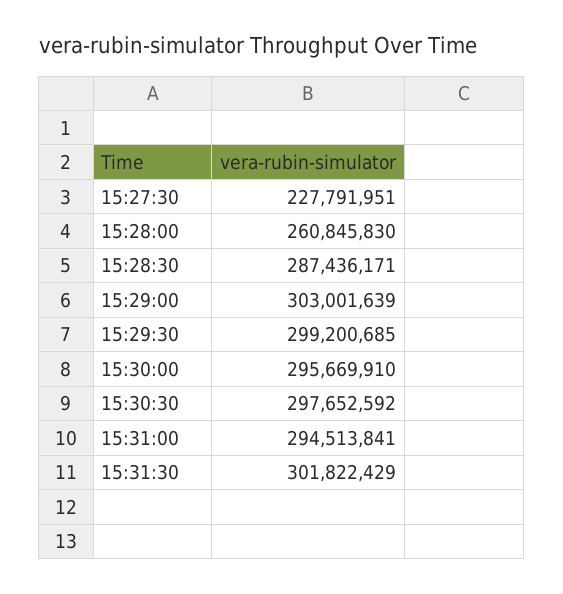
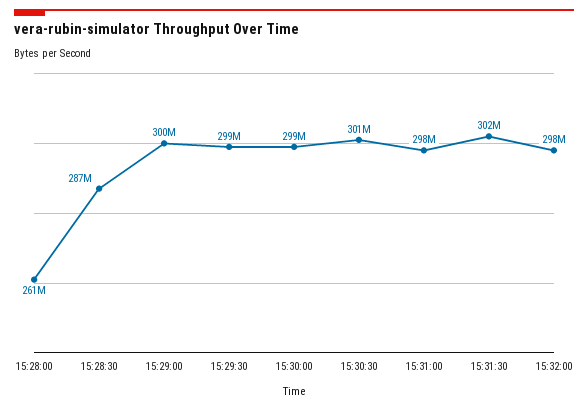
15:27:30: 227791951 -> none
15:29:00: 303001639 -> 300000000
15:30:00: 295669910 -> 299000000
15:30:30: 297652592 -> 301000000
15:31:00: 294513841 -> 298000000
15:32:00: none -> 298000000

